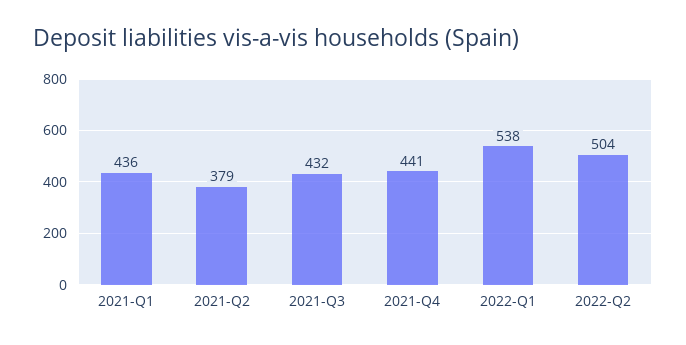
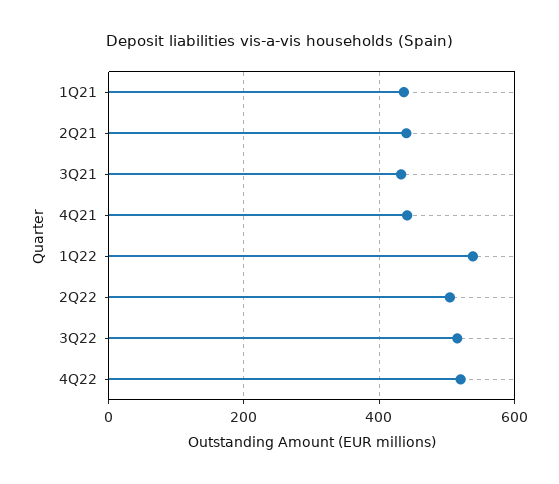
2021-Q2: 379 -> 440
3Q22: none -> 520
4Q22: none -> 520

